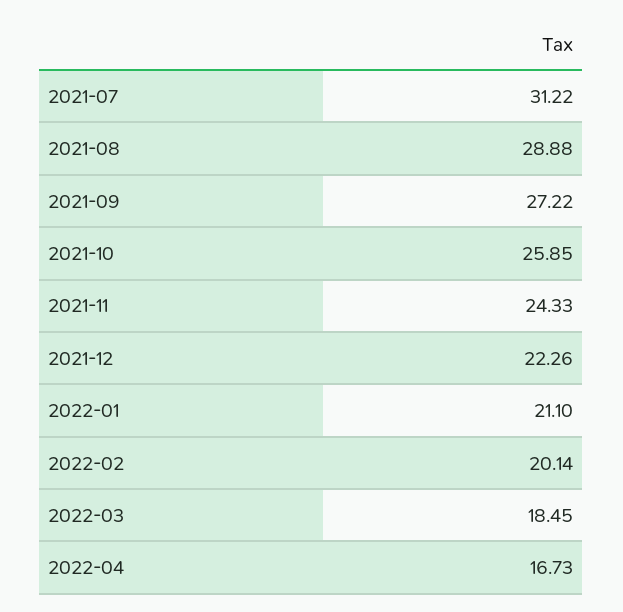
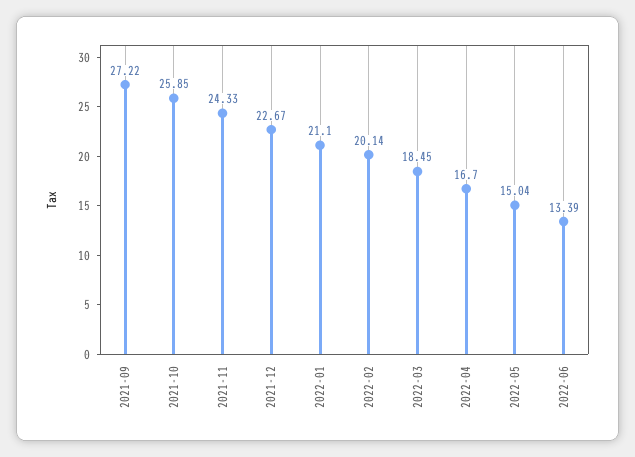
2021-07: 31.22 -> none
2021-08: 28.88 -> none
2021-12: 22.26 -> 22.67
2022-04: 16.73 -> 16.7
2022-05: none -> 15.04
2022-06: none -> 13.39

